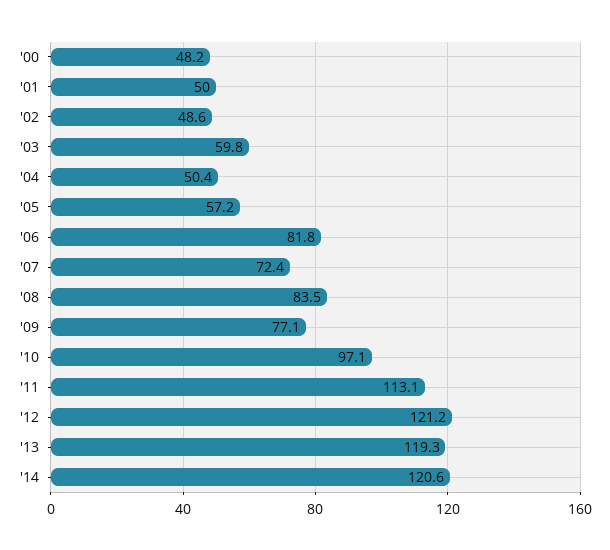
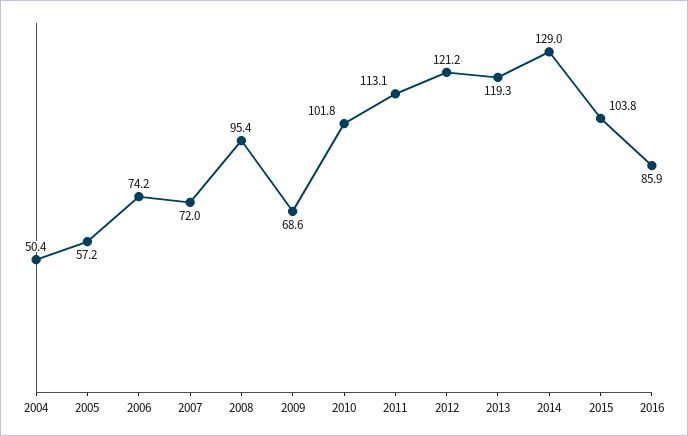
'00: 48.2 -> none
'01: 50 -> none
'02: 48.6 -> none
'03: 59.8 -> none
'06: 81.8 -> 74.2
'07: 72.4 -> 72
'08: 83.5 -> 95.4
'09: 77.1 -> 68.6
'10: 97.1 -> 101.8
'14: 120.6 -> 129
2015: none -> 103.8
2016: none -> 85.9

